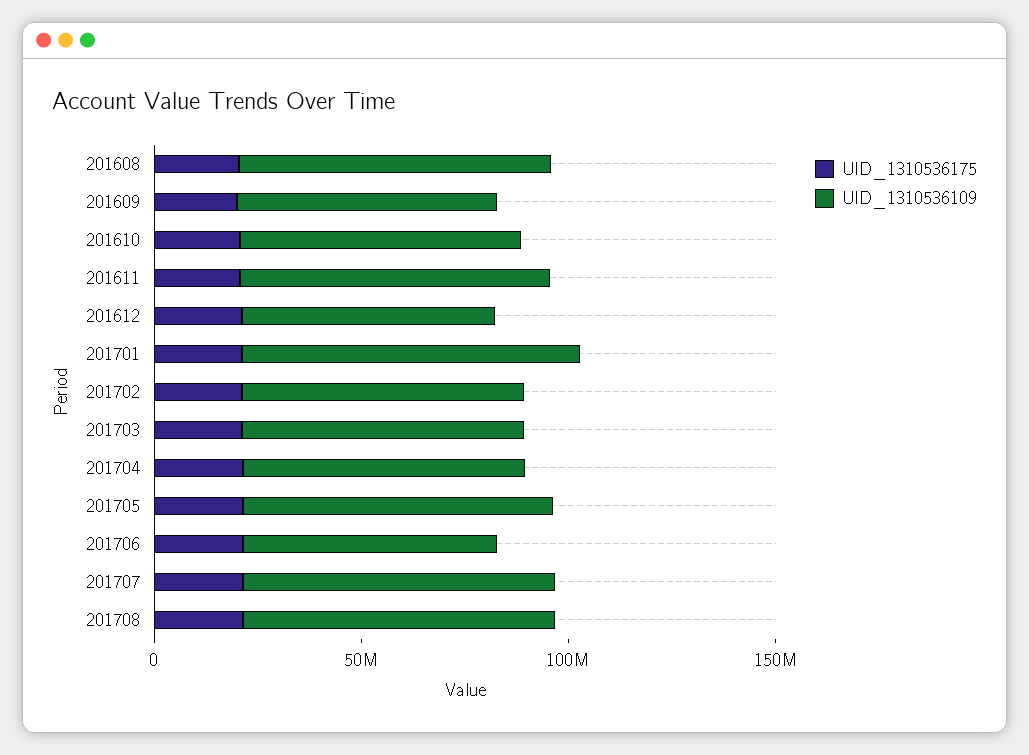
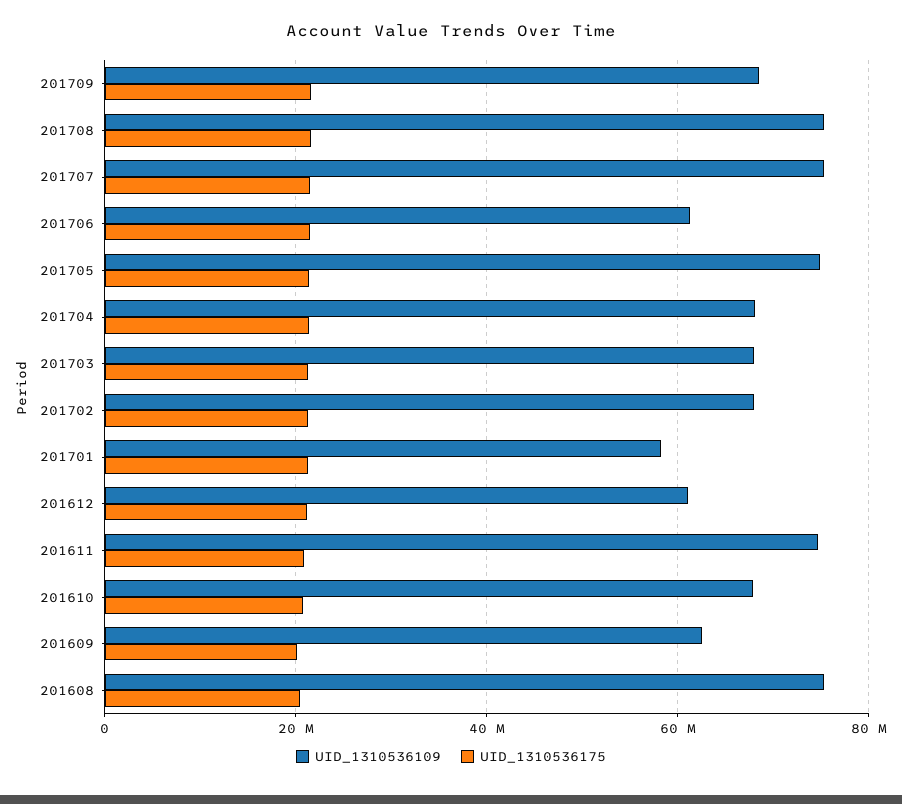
UID_1310536109, 201701: 80000000 -> 58000000
UID_1310536109, 201709: none -> 68000000
UID_1310536175, 201709: none -> 22000000

